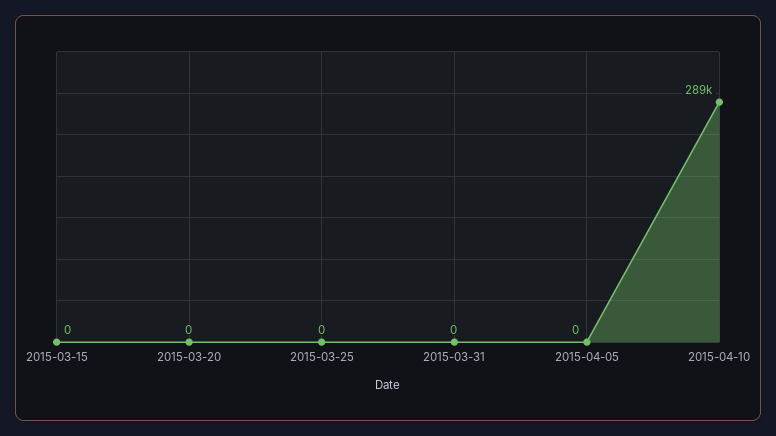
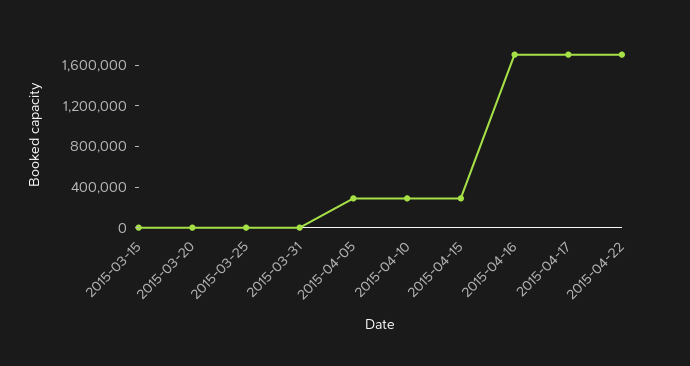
2015-04-05: 0 -> 300000
2015-04-15: none -> 300000
2015-04-16: none -> 1700000
2015-04-17: none -> 1700000
2015-04-22: none -> 1700000

